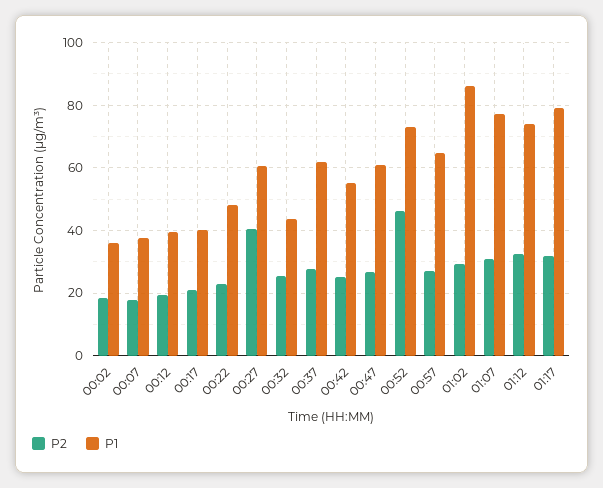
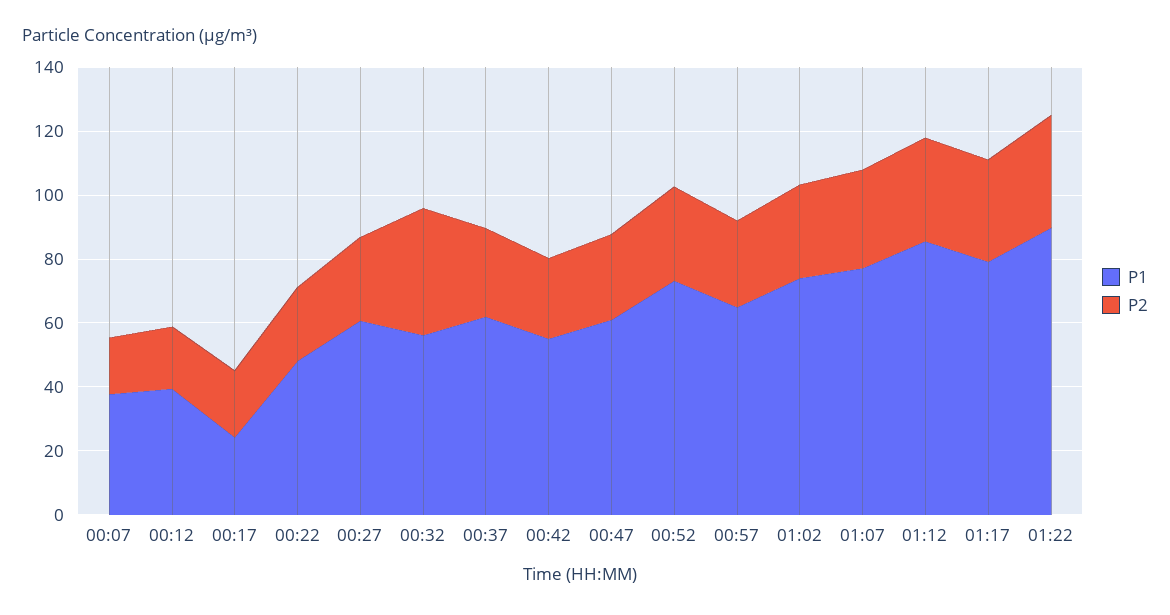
P2, 00:02: 18 -> none
P1, 00:02: 36 -> none
P1, 00:17: 40 -> 25
P2, 00:27: 40 -> 25
P2, 00:32: 26 -> 40
P1, 00:32: 44 -> 55
P2, 00:52: 46 -> 30
P1, 01:02: 86 -> 75
P1, 01:12: 74 -> 85
P1, 01:22: none -> 90
P2, 01:22: none -> 35

